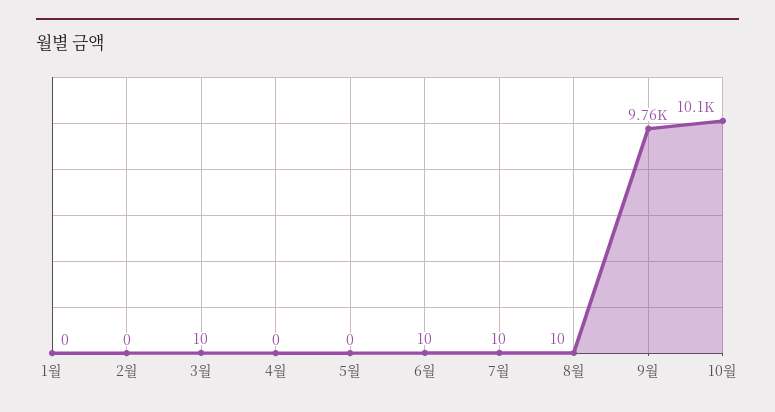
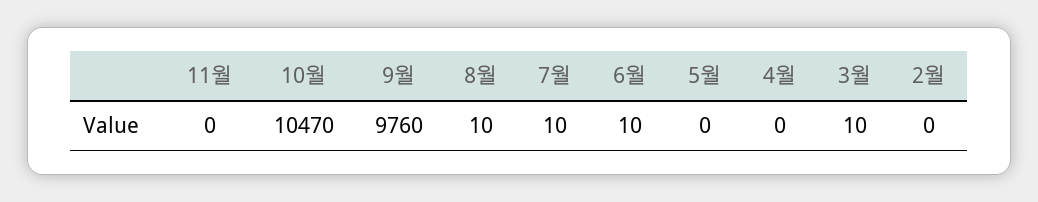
1월: 0 -> none
10월: 10100 -> 10470
11월: none -> 0

